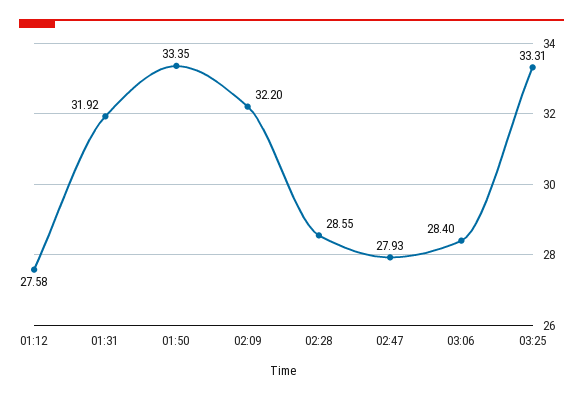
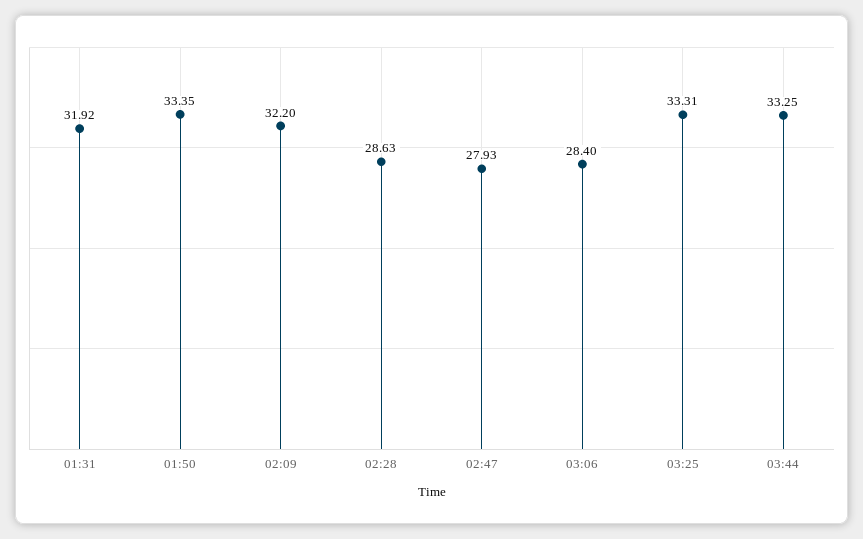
01:12: 27.58 -> none
02:28: 28.55 -> 28.63
03:44: none -> 33.25

